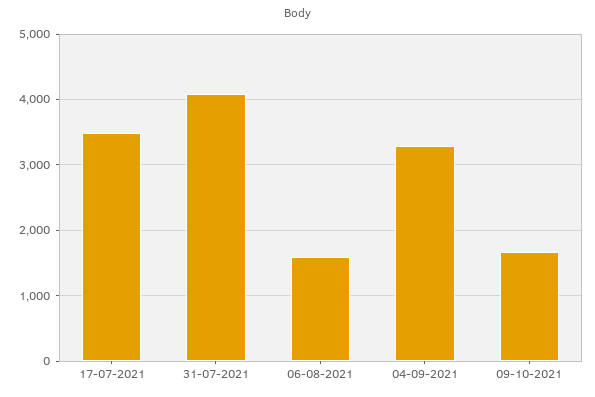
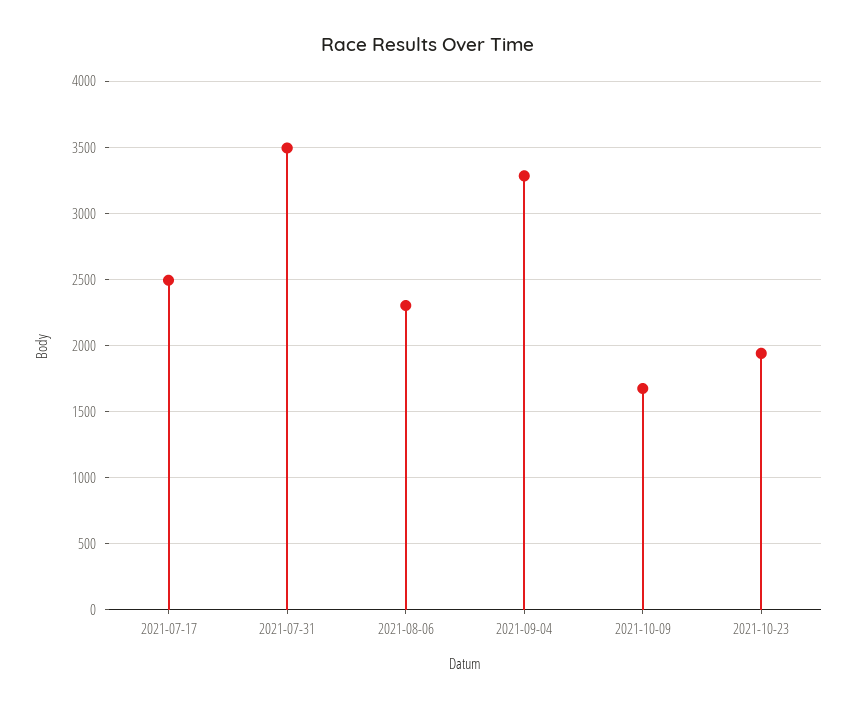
17-07-2021: 3500 -> 2500
31-07-2021: 4100 -> 3500
06-08-2021: 1600 -> 2300
2021-10-23: none -> 1950

